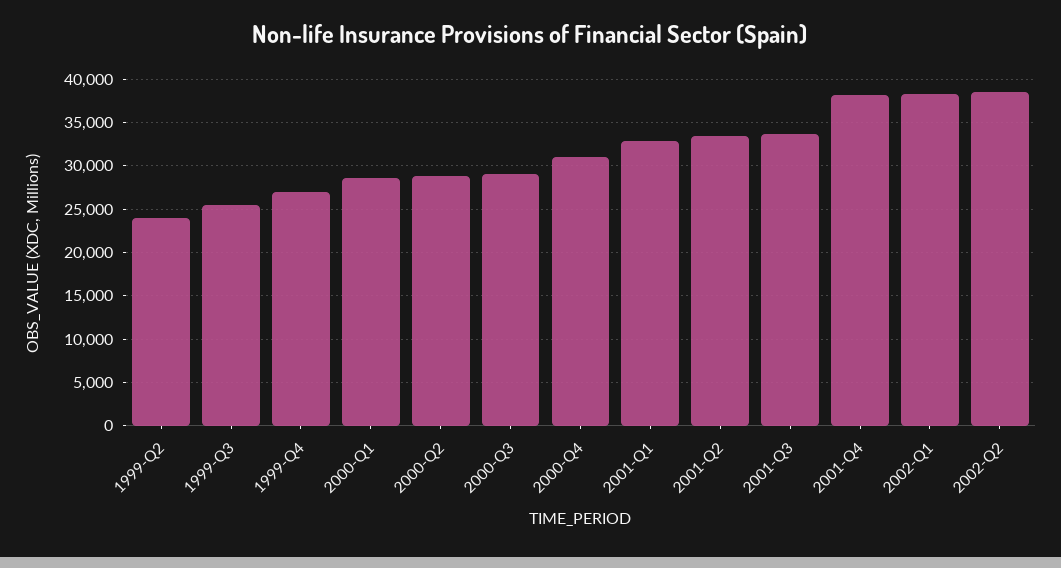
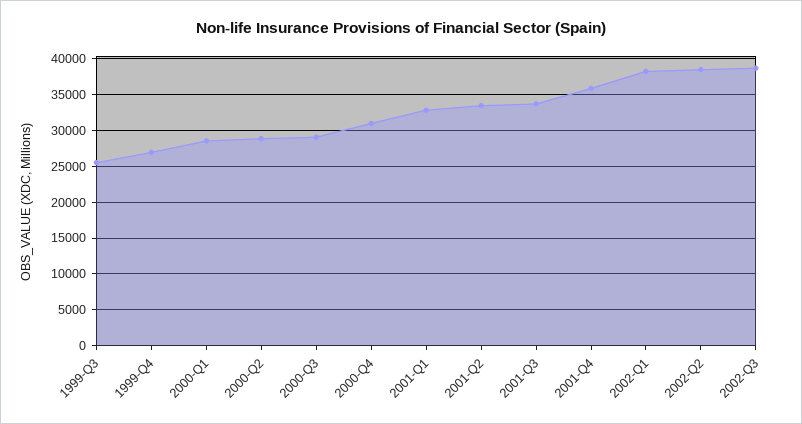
1999-Q2: 24000 -> none
2001-Q4: 38000 -> 36000
2002-Q3: none -> 39000

